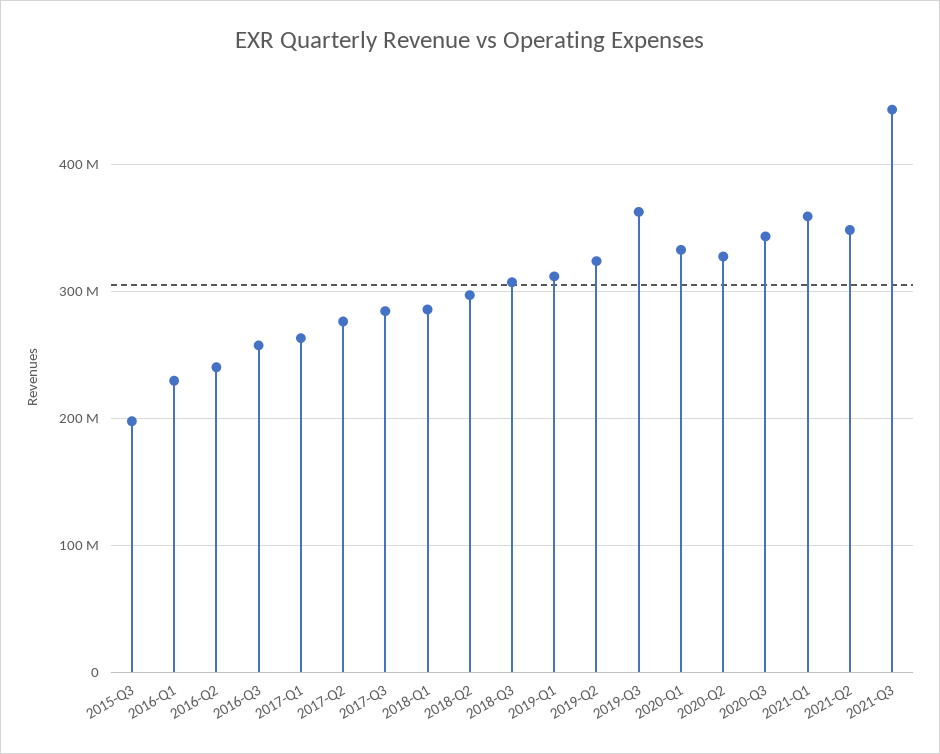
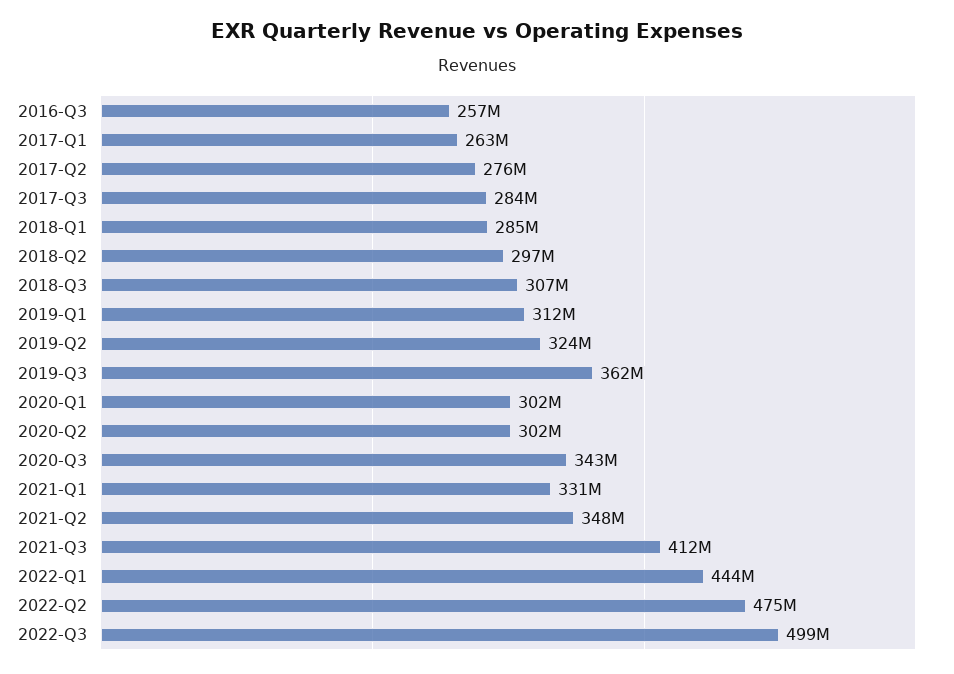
2015-Q3: 200000000 -> none
2016-Q1: 230000000 -> none
2016-Q2: 240000000 -> none
2020-Q1: 330000000 -> 302000000
2020-Q2: 330000000 -> 302000000
2021-Q1: 360000000 -> 331000000
2021-Q3: 440000000 -> 412000000
2022-Q1: none -> 444000000
2022-Q2: none -> 475000000
2022-Q3: none -> 499000000

